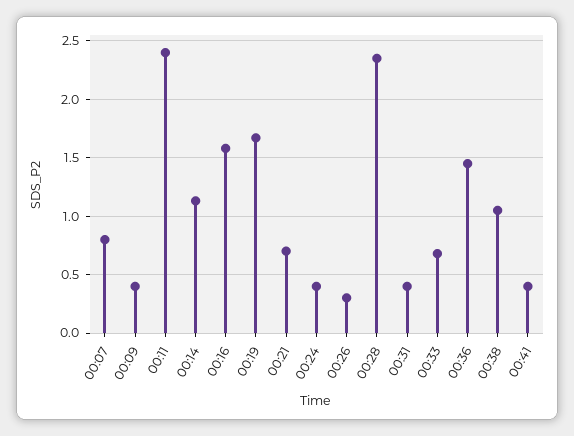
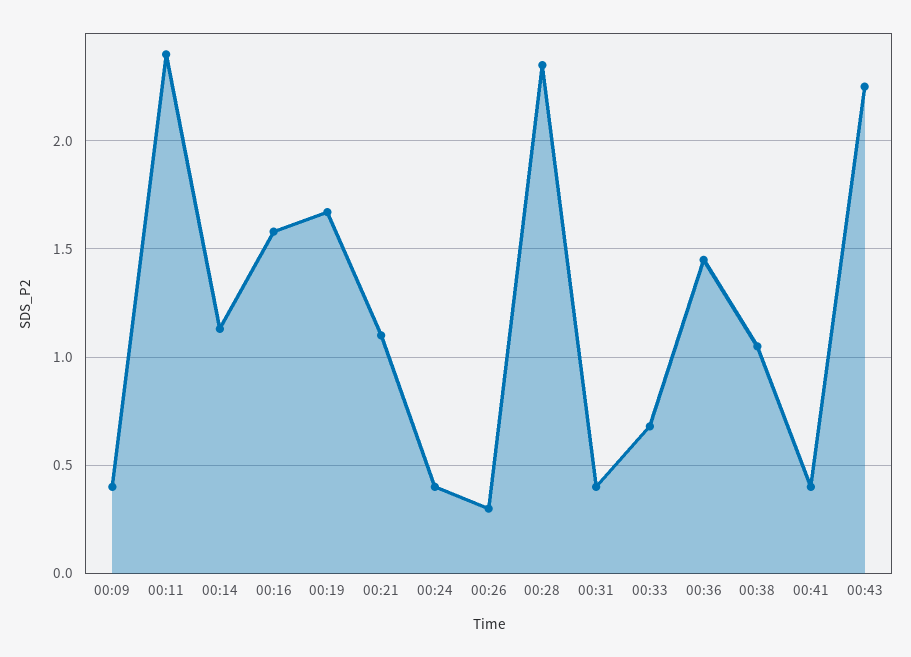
00:07: 0.8 -> none
00:21: 0.7 -> 1.1
00:43: none -> 2.25

